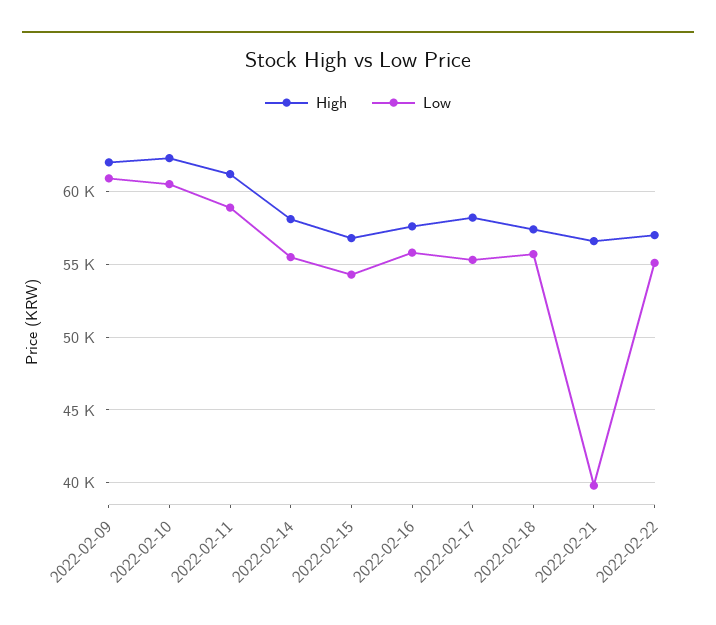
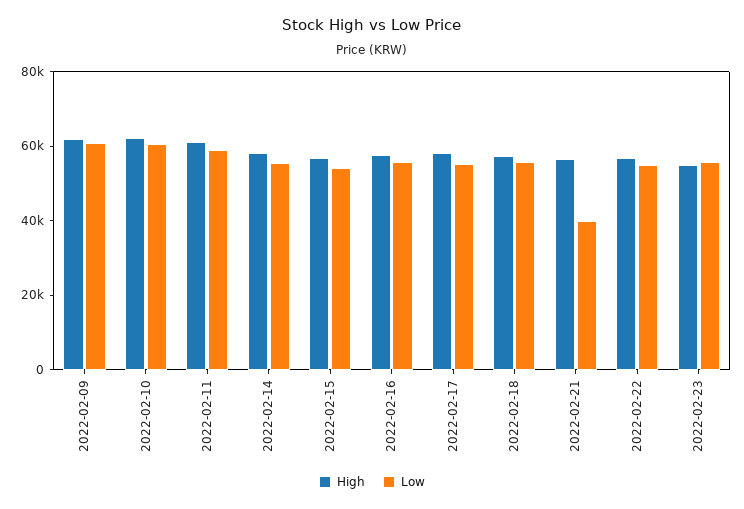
High, 2022-02-23: none -> 55000
Low, 2022-02-23: none -> 55000

